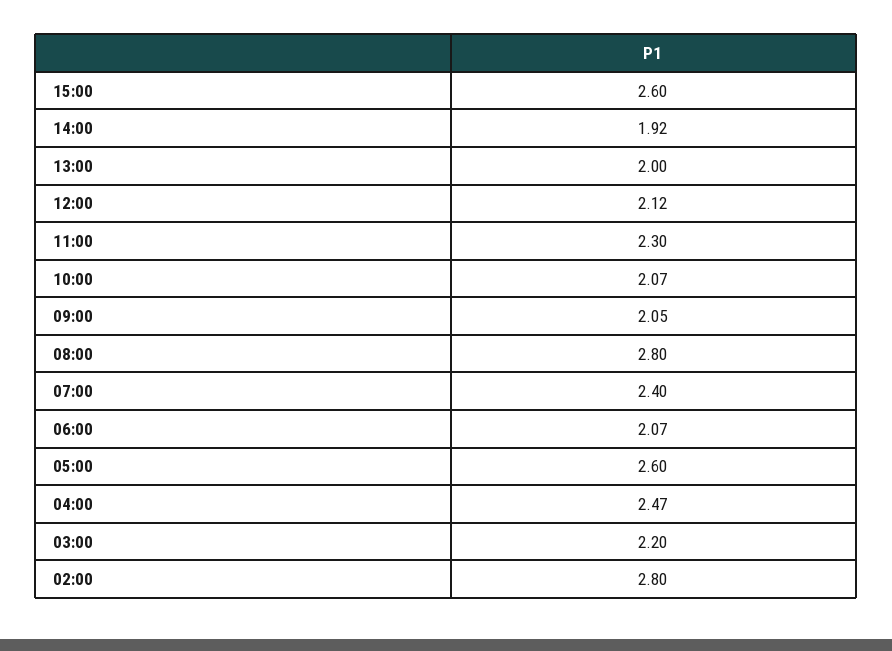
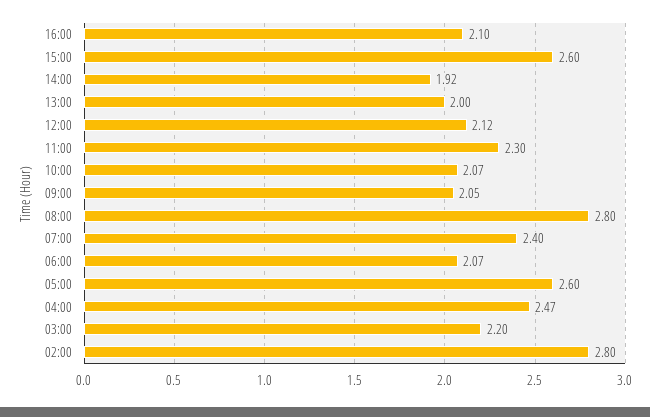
16:00: none -> 2.1

